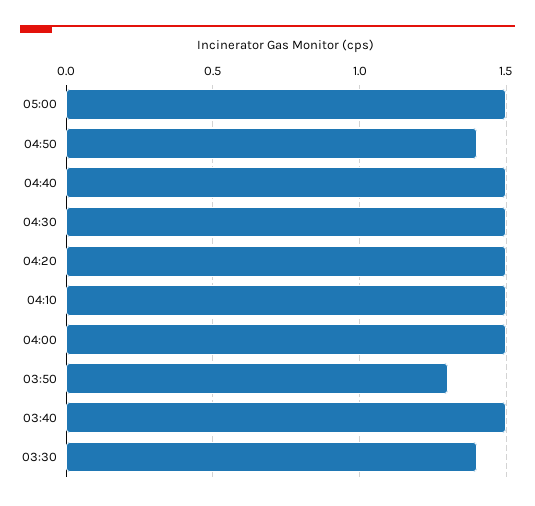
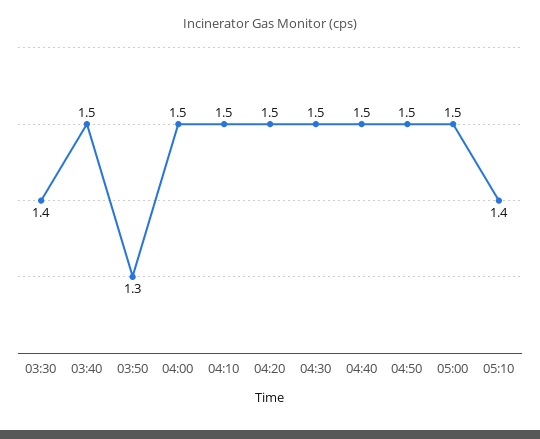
04:50: 1.4 -> 1.5
05:10: none -> 1.4

